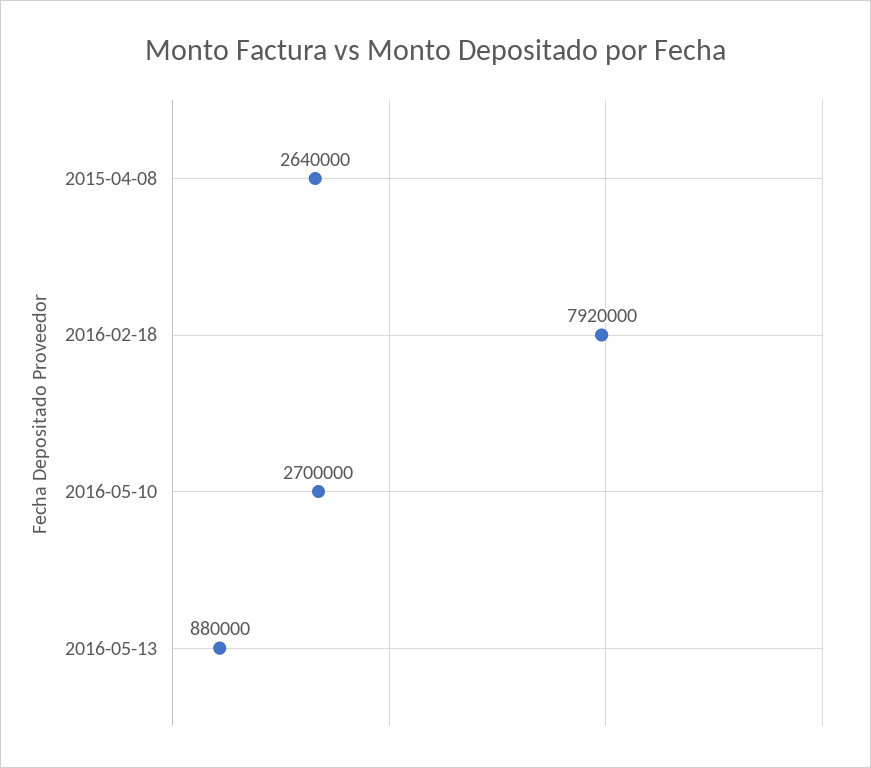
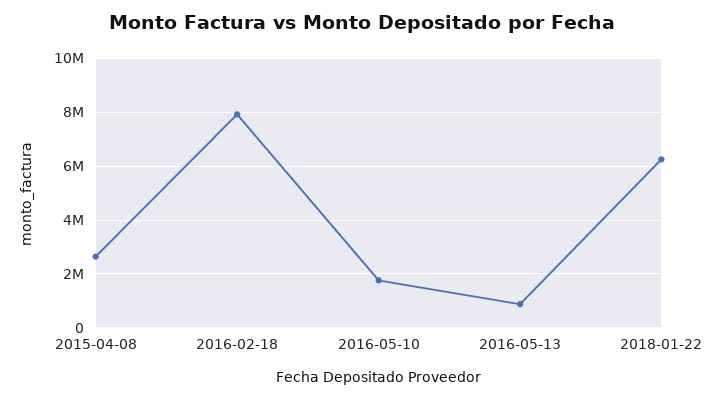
2016-05-10: 2700000 -> 1750000
2018-01-22: none -> 6250000

